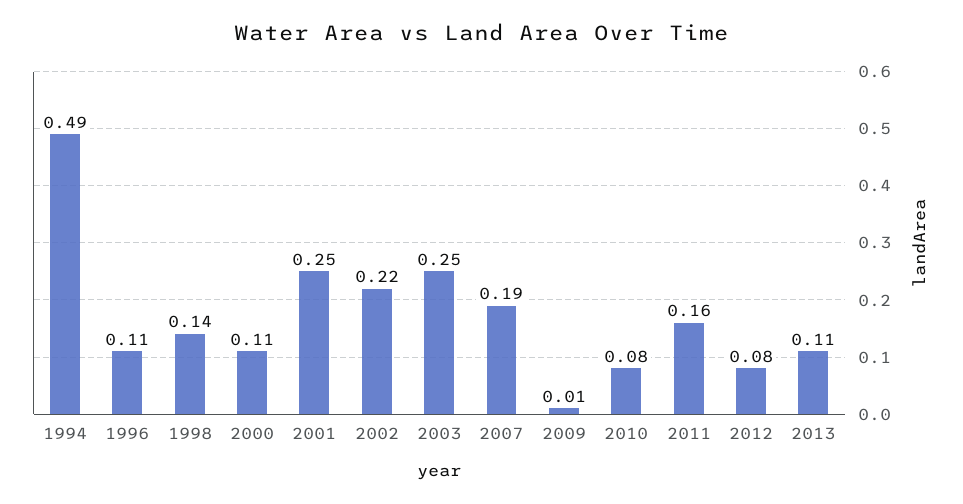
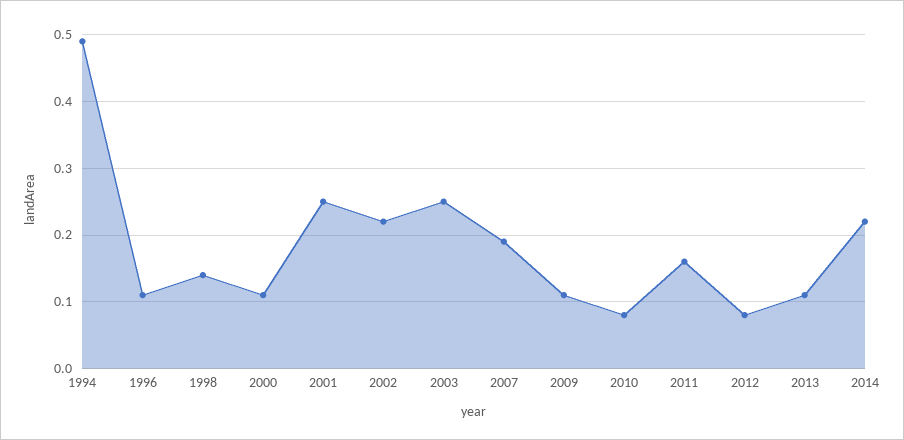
2009: 0.01 -> 0.11
2014: none -> 0.22

